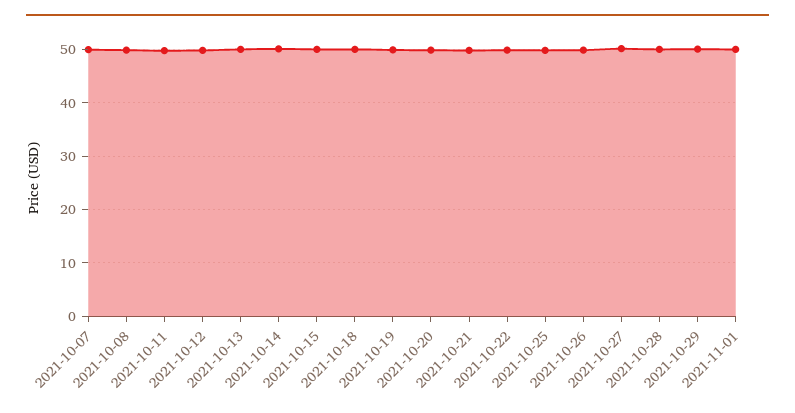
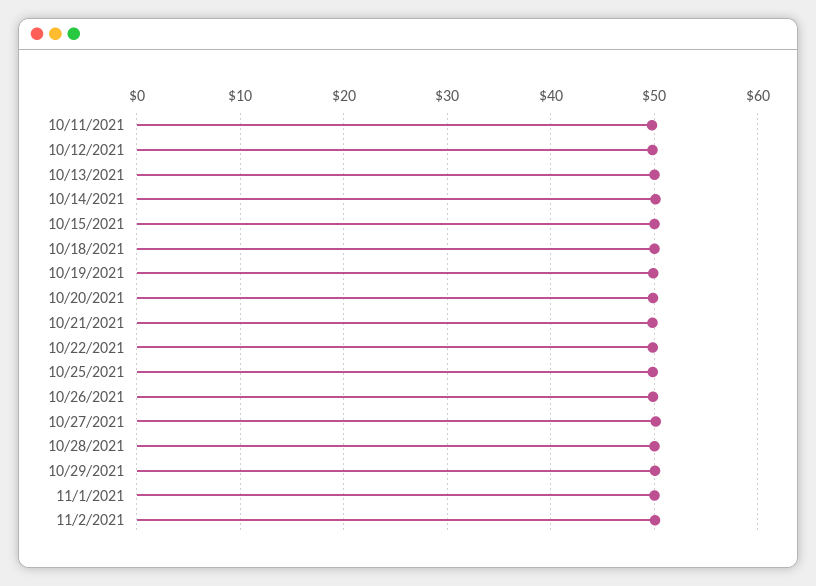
2021-10-07: 50 -> none
2021-10-08: 50 -> none
11/2/2021: none -> 50

